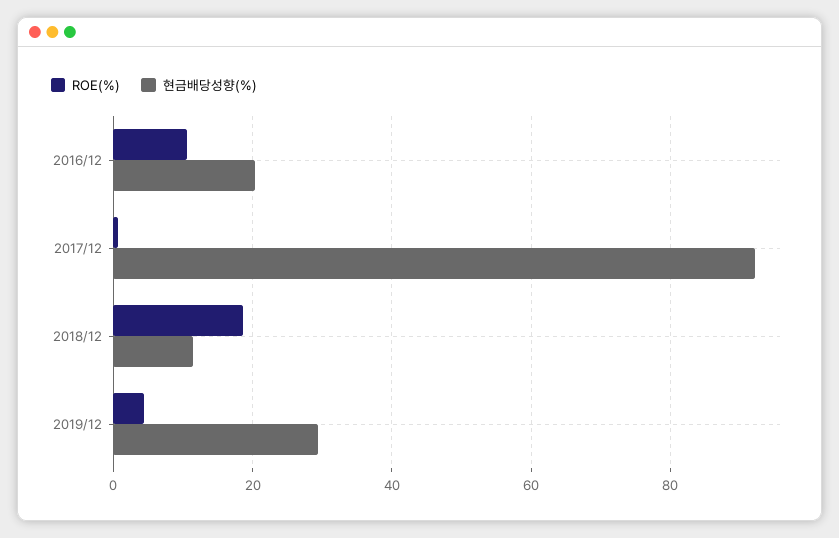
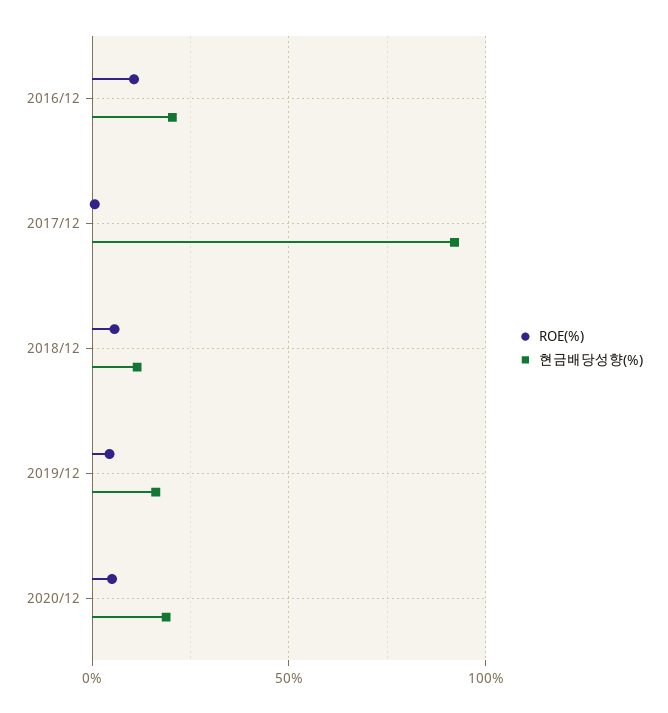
ROE(%), 2018/12: 18 -> 5
현금배당성향(%), 2019/12: 30 -> 15
ROE(%), 2020/12: none -> 5
현금배당성향(%), 2020/12: none -> 20

